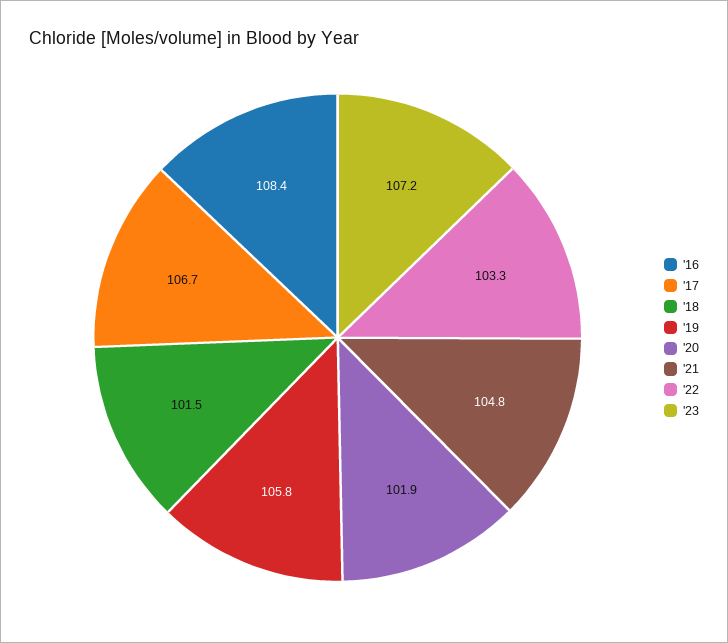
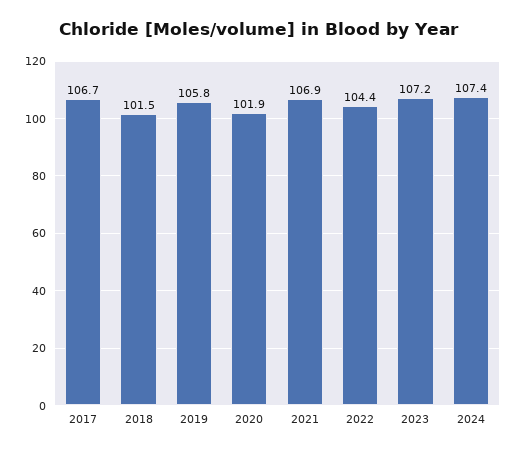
'16: 108.4 -> none
'21: 104.8 -> 106.9
'22: 103.3 -> 104.4
2024: none -> 107.4

